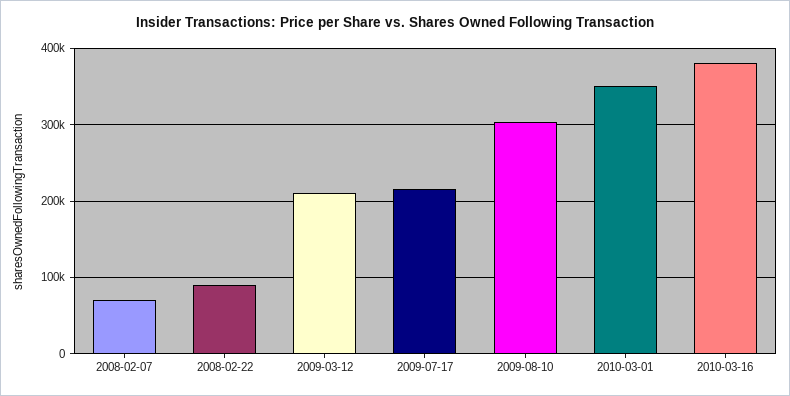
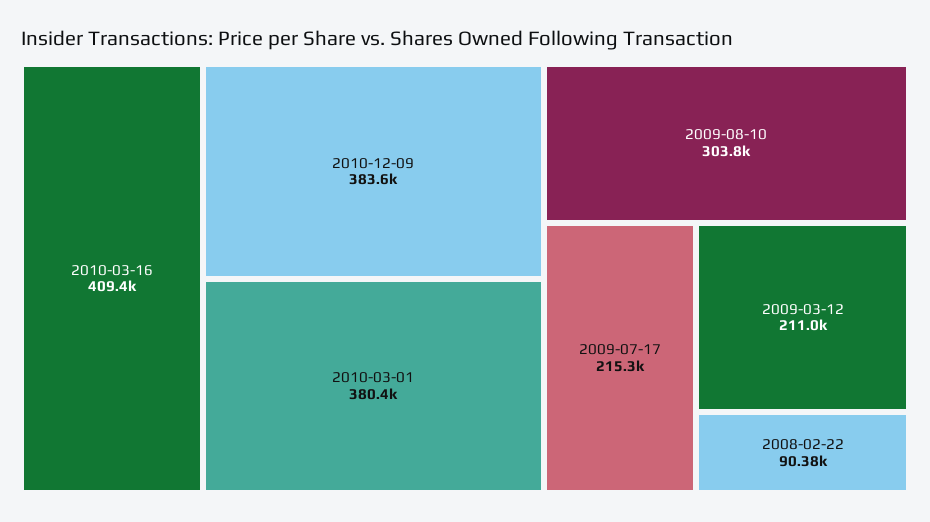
2008-02-07: 70000 -> none
2010-03-01: 350000 -> 380400
2010-03-16: 380000 -> 409400
2010-12-09: none -> 383600

